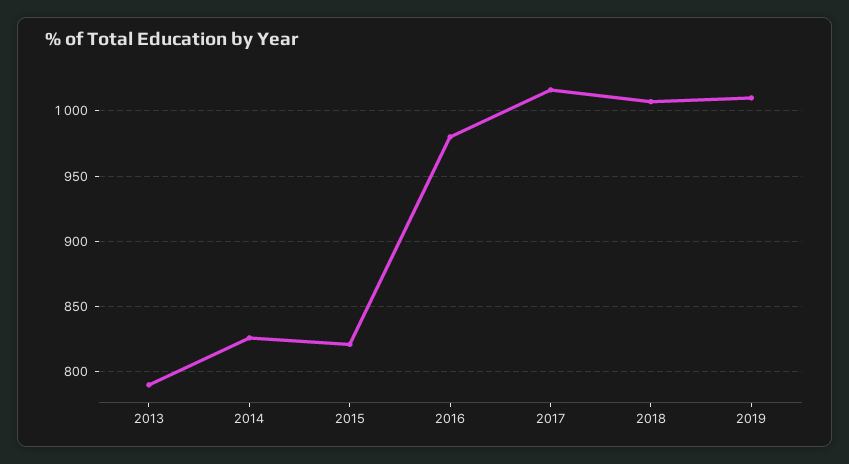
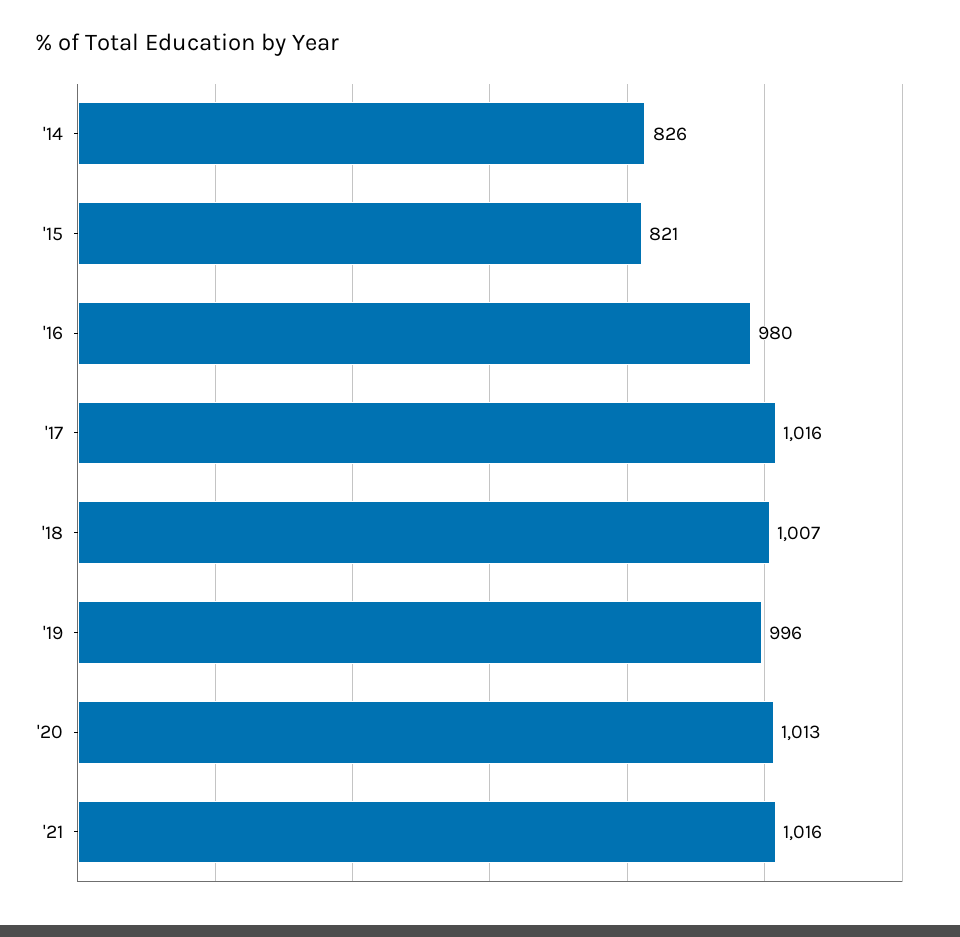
2013: 790 -> none
2019: 1010 -> 996
'20: none -> 1013
'21: none -> 1016

